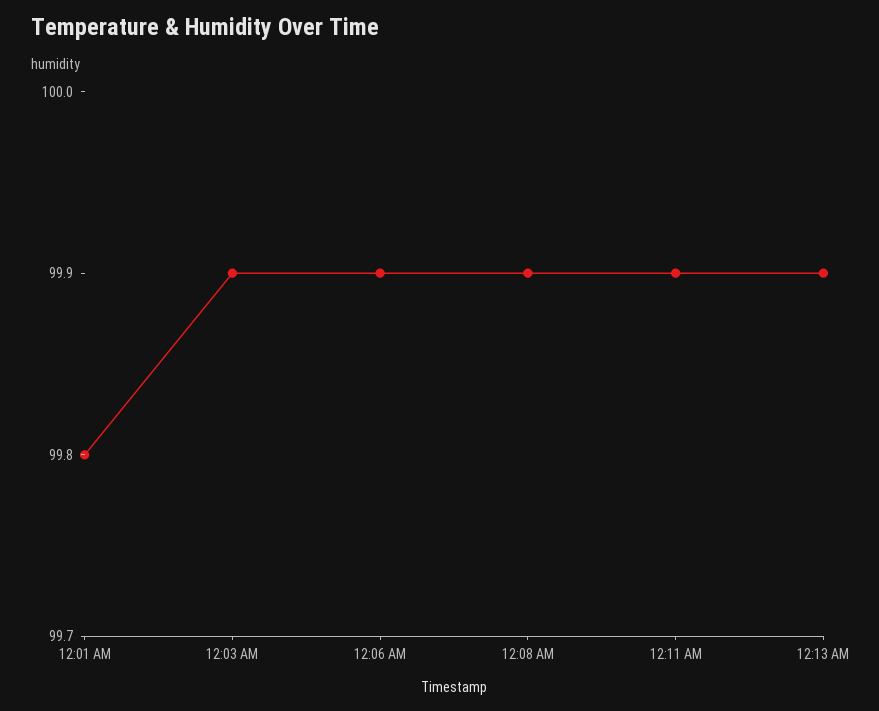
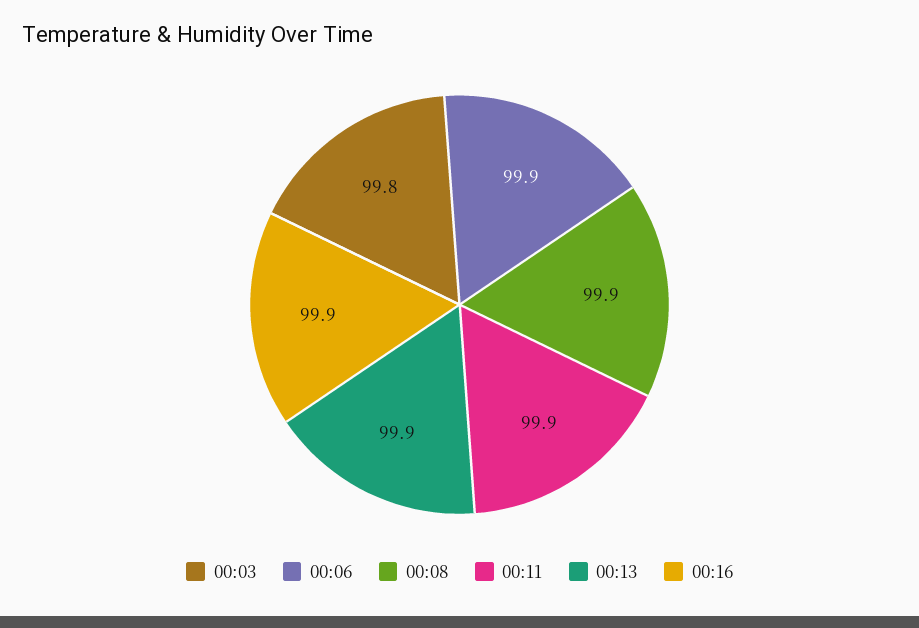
12:01 AM: 99.8 -> none
12:03 AM: 99.9 -> 99.8
00:16: none -> 99.9

